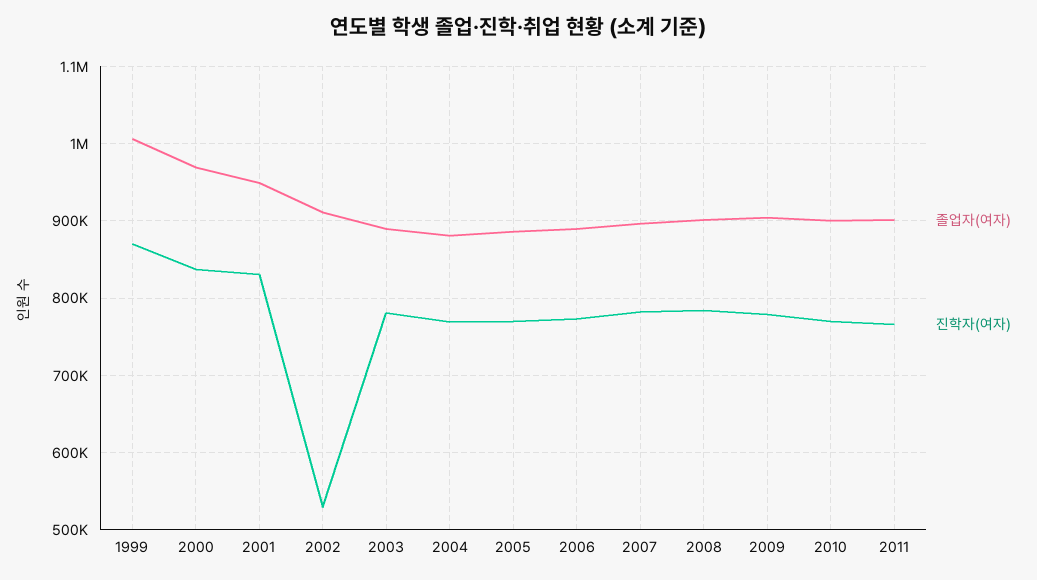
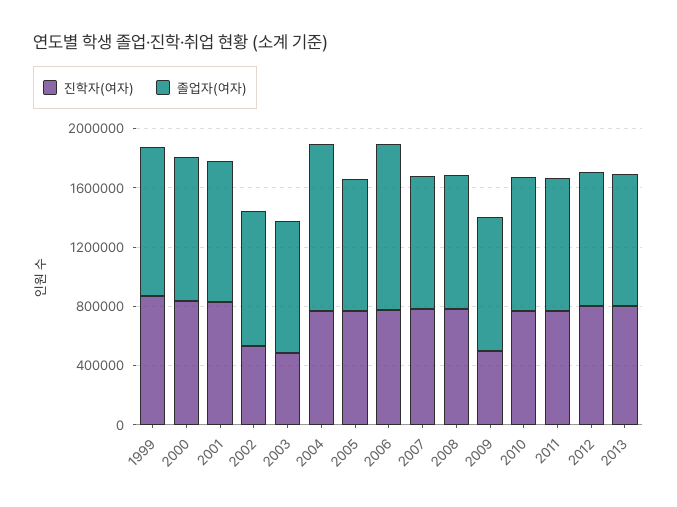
진학자(여자), 2003: 780000 -> 500000
졸업자(여자), 2004: 880000 -> 1100000
졸업자(여자), 2006: 890000 -> 1100000
진학자(여자), 2009: 780000 -> 500000
진학자(여자), 2012: none -> 800000
졸업자(여자), 2012: none -> 900000
진학자(여자), 2013: none -> 800000
졸업자(여자), 2013: none -> 900000

